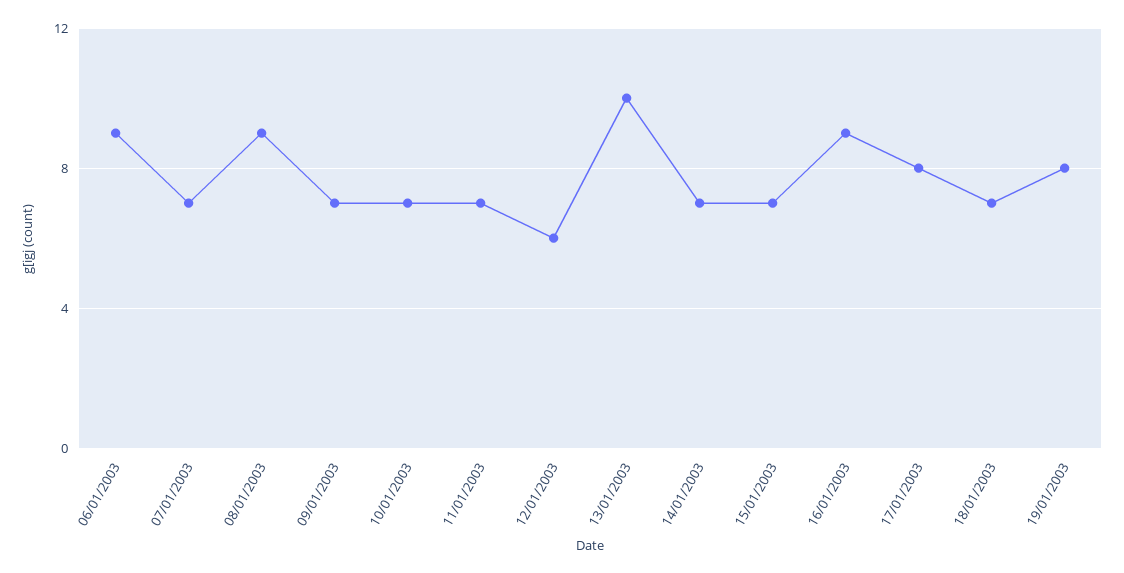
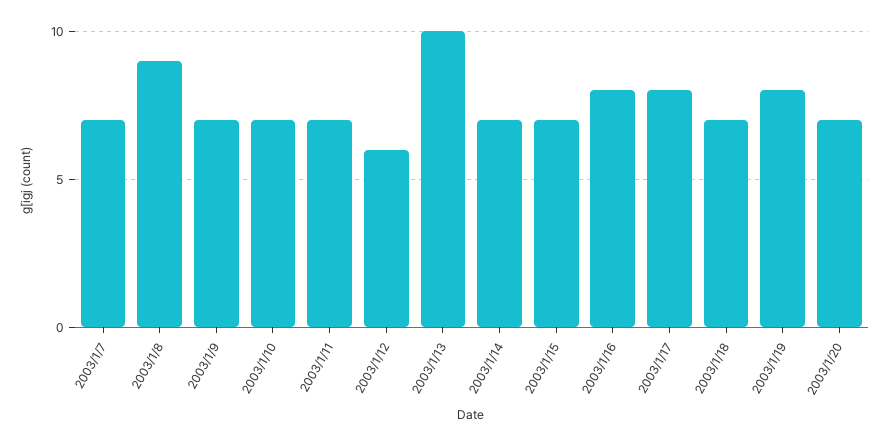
06/01/2003: 9 -> none
16/01/2003: 9 -> 8
2003/1/20: none -> 7

